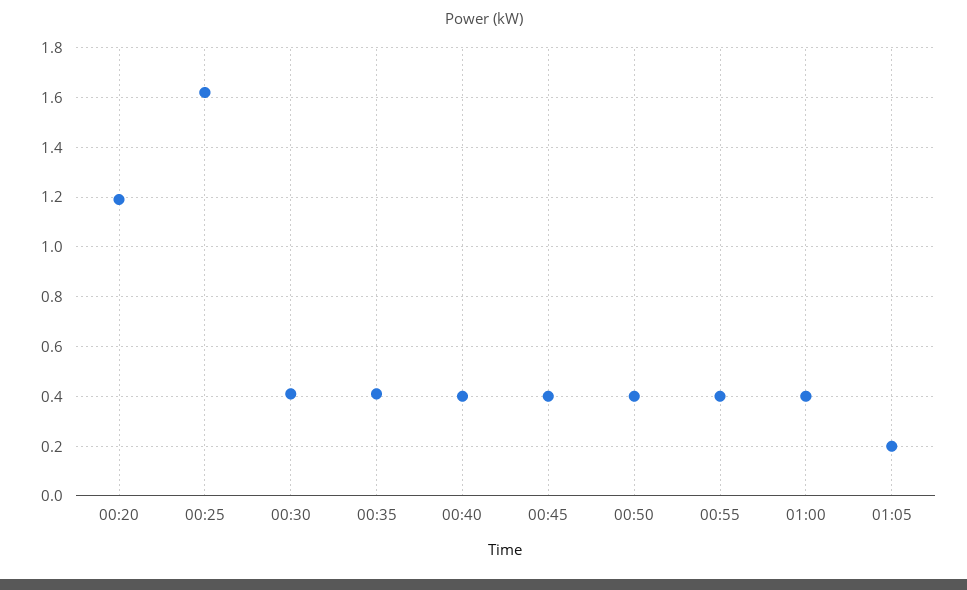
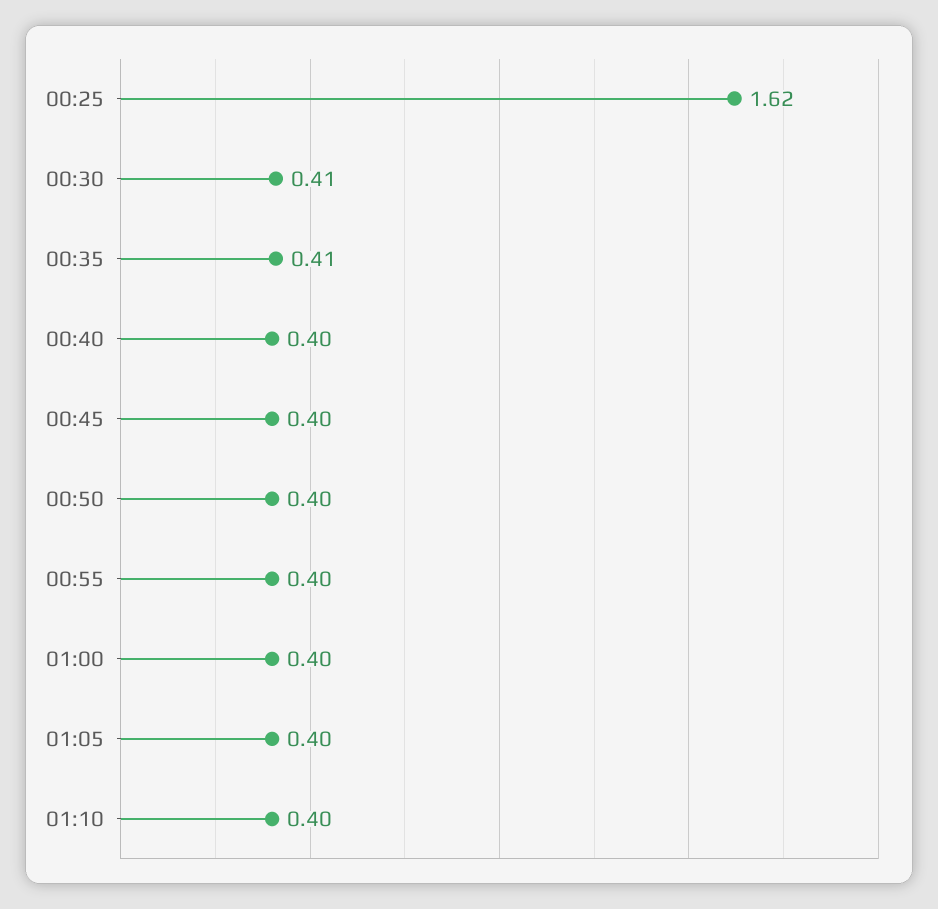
00:20: 1.2 -> none
01:05: 0.2 -> 0.4
01:10: none -> 0.4

